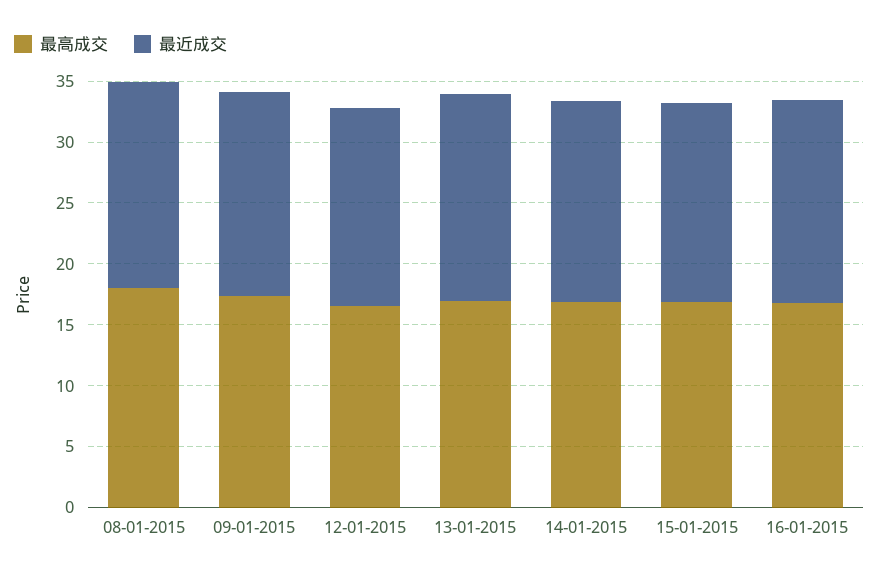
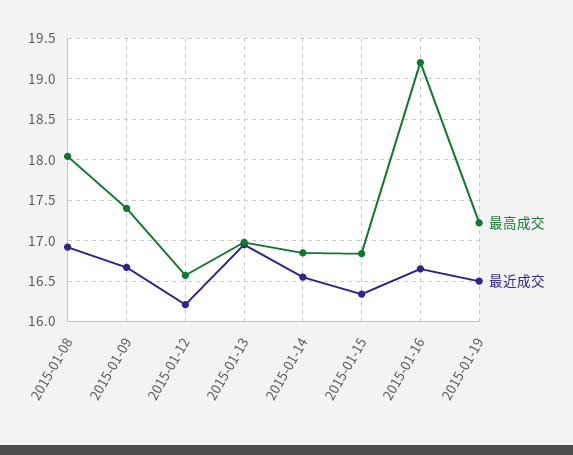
最高成交, 16-01-2015: 17 -> 19.2
最高成交, 2015-01-19: none -> 17.2
最近成交, 2015-01-19: none -> 16.5

